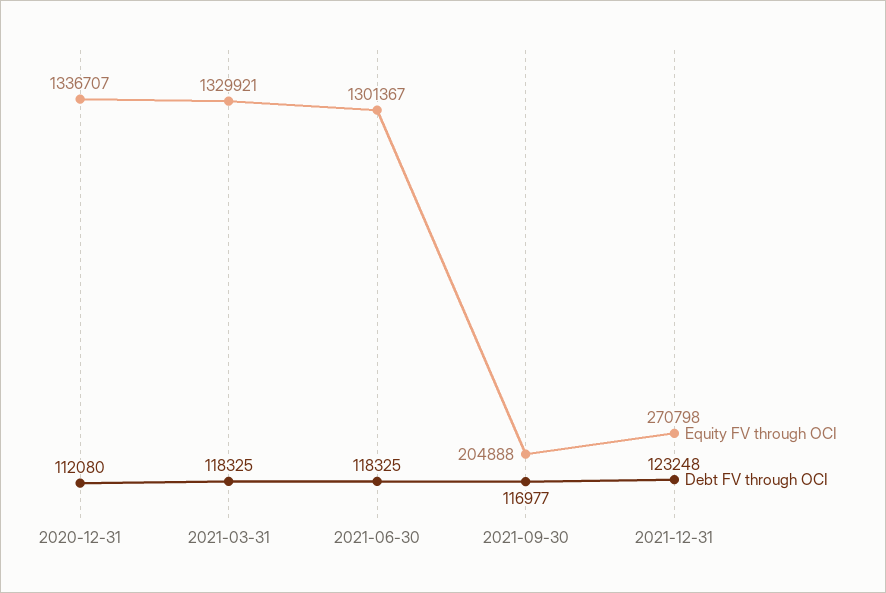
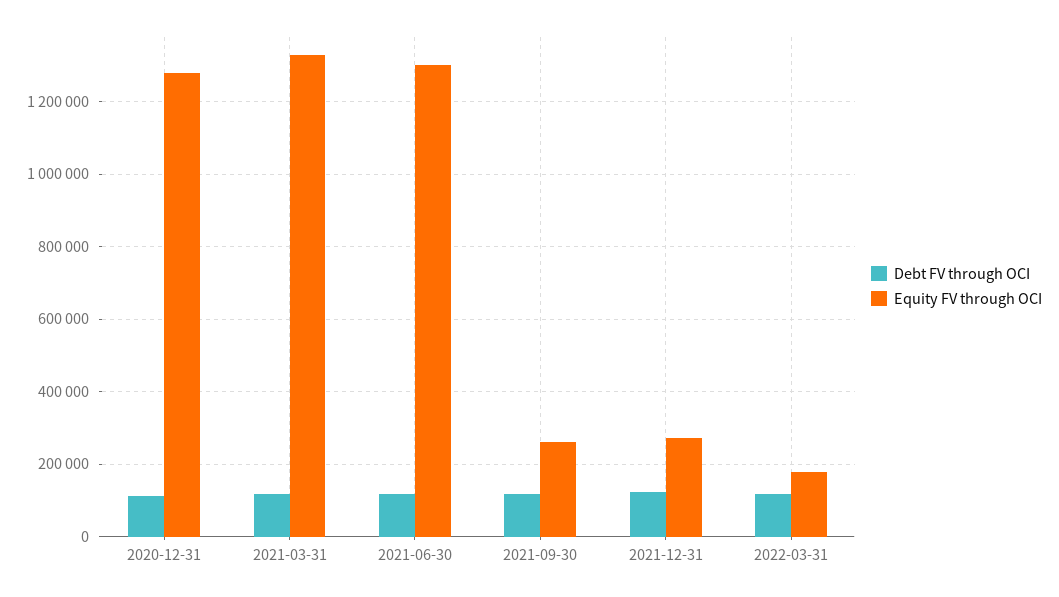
Equity FV through OCI, 2020-12-31: 1336707 -> 1280000
Equity FV through OCI, 2021-09-30: 204888 -> 260000
Debt FV through OCI, 2022-03-31: none -> 120000
Equity FV through OCI, 2022-03-31: none -> 180000

